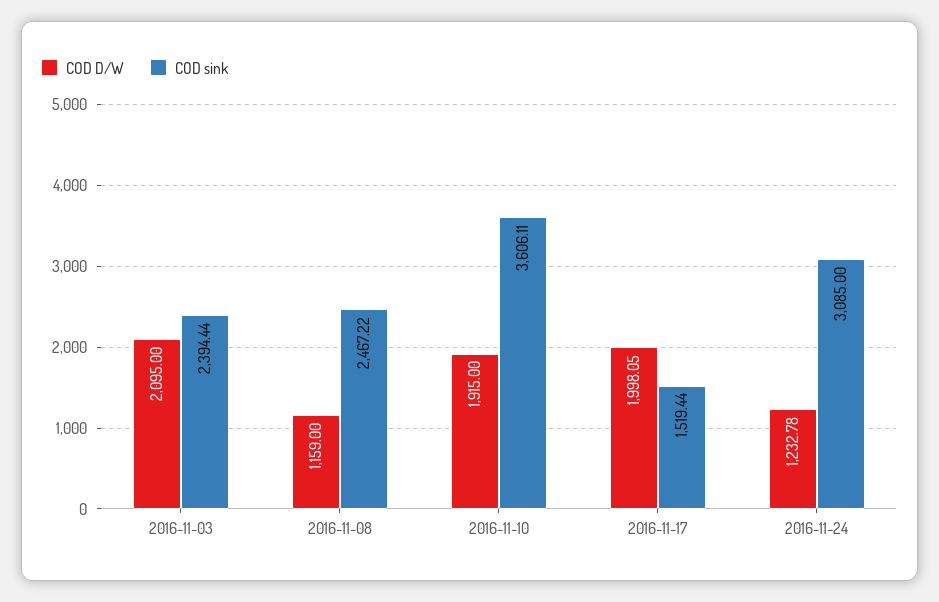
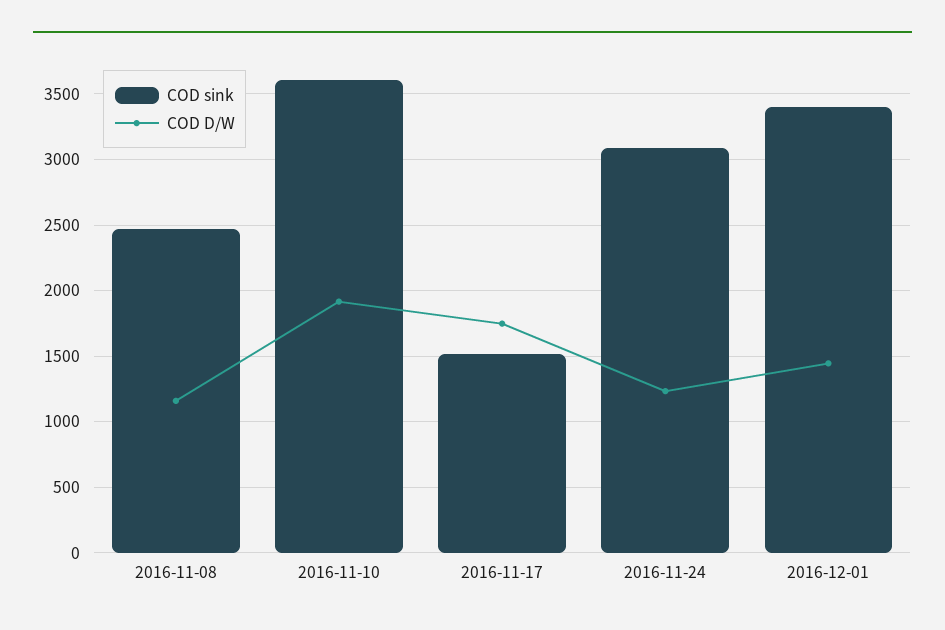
COD D/W, 2016-11-03: 2095 -> none
COD sink, 2016-11-03: 2394.44 -> none
COD D/W, 2016-11-17: 1998.05 -> 1750
COD sink, 2016-12-01: none -> 3400
COD D/W, 2016-12-01: none -> 1450

